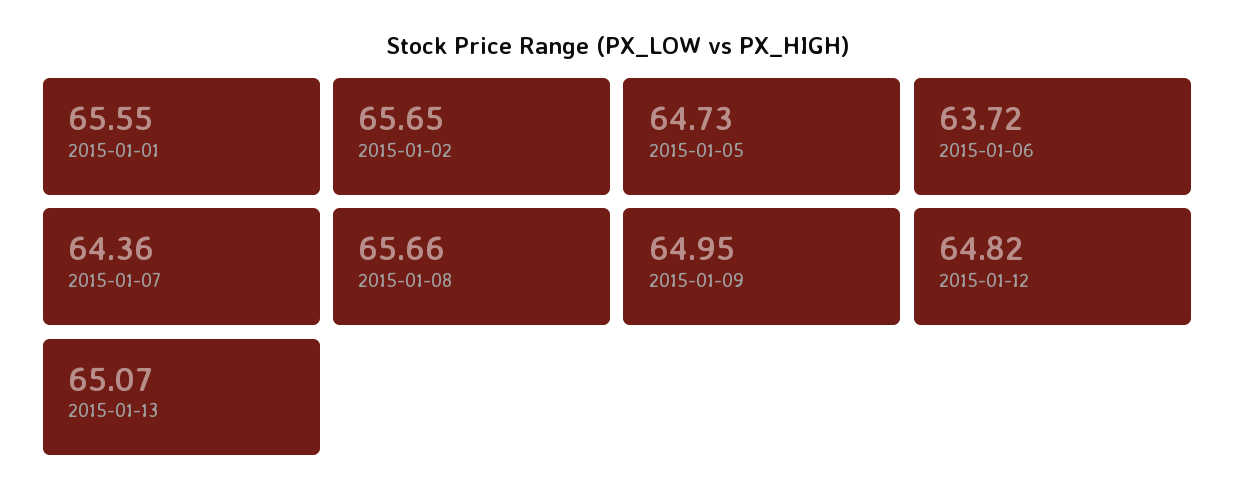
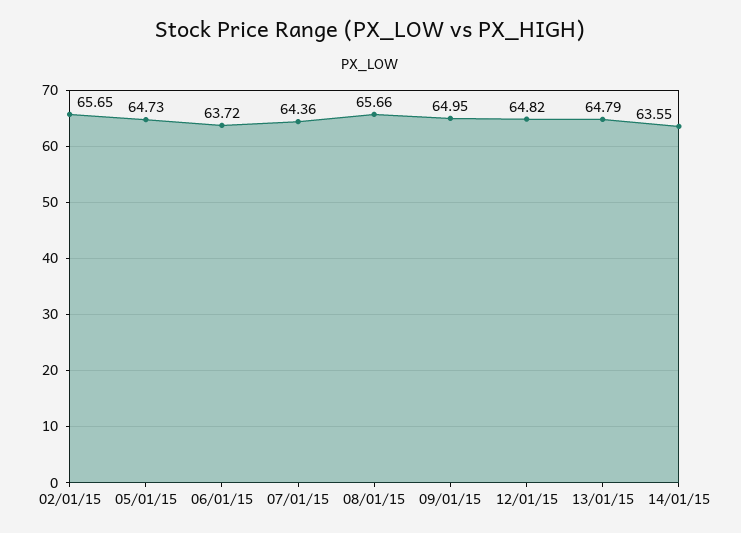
2015-01-01: 65.55 -> none
2015-01-13: 65.07 -> 64.79
14/01/15: none -> 63.55

